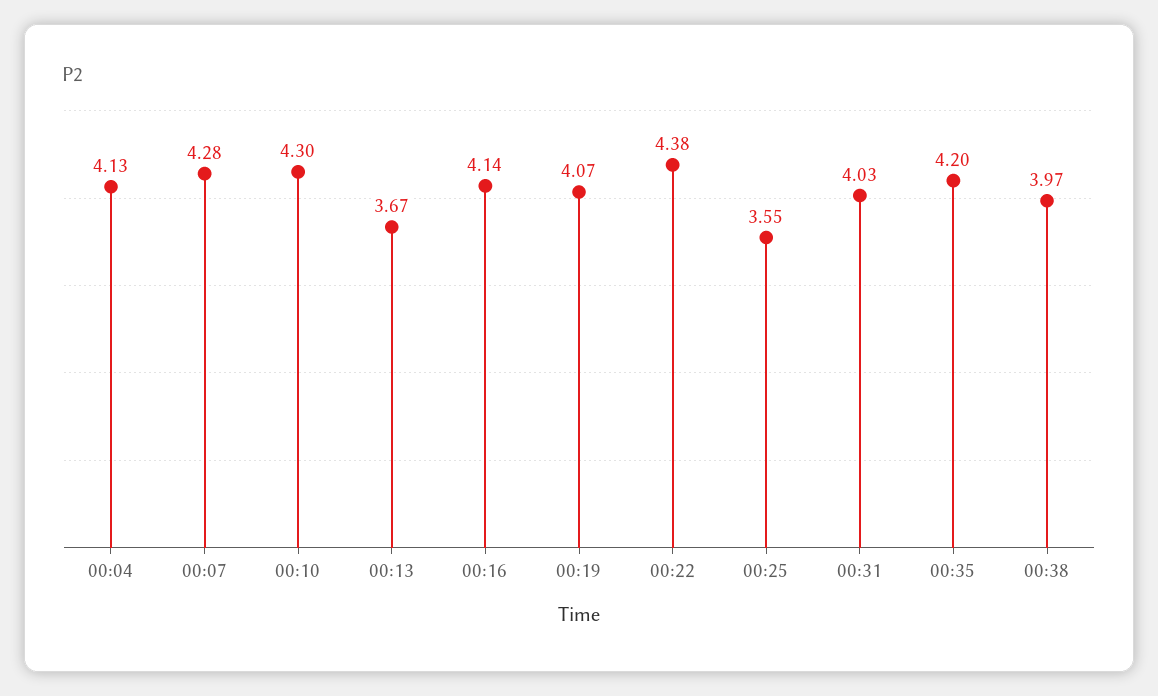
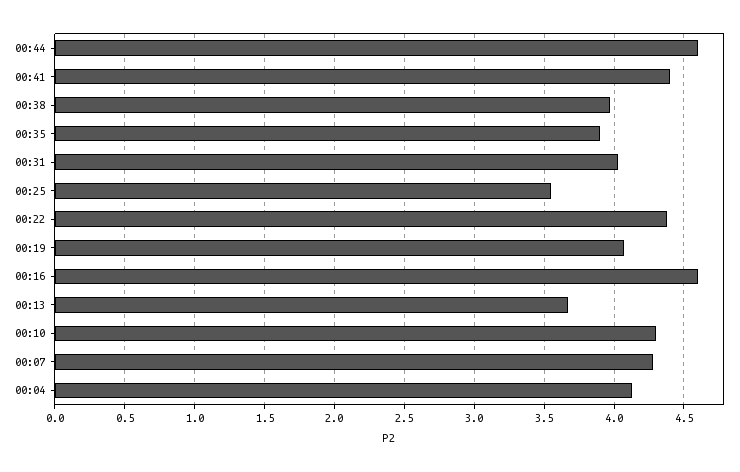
00:16: 4.14 -> 4.6
00:35: 4.2 -> 3.9
00:44: none -> 4.6
00:41: none -> 4.4

